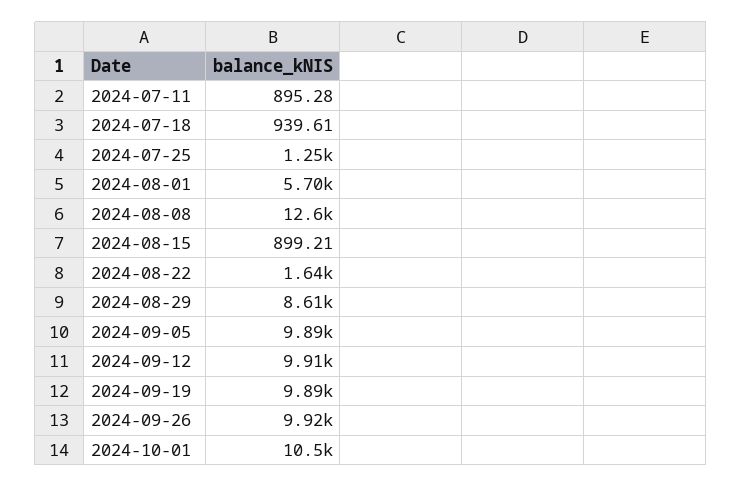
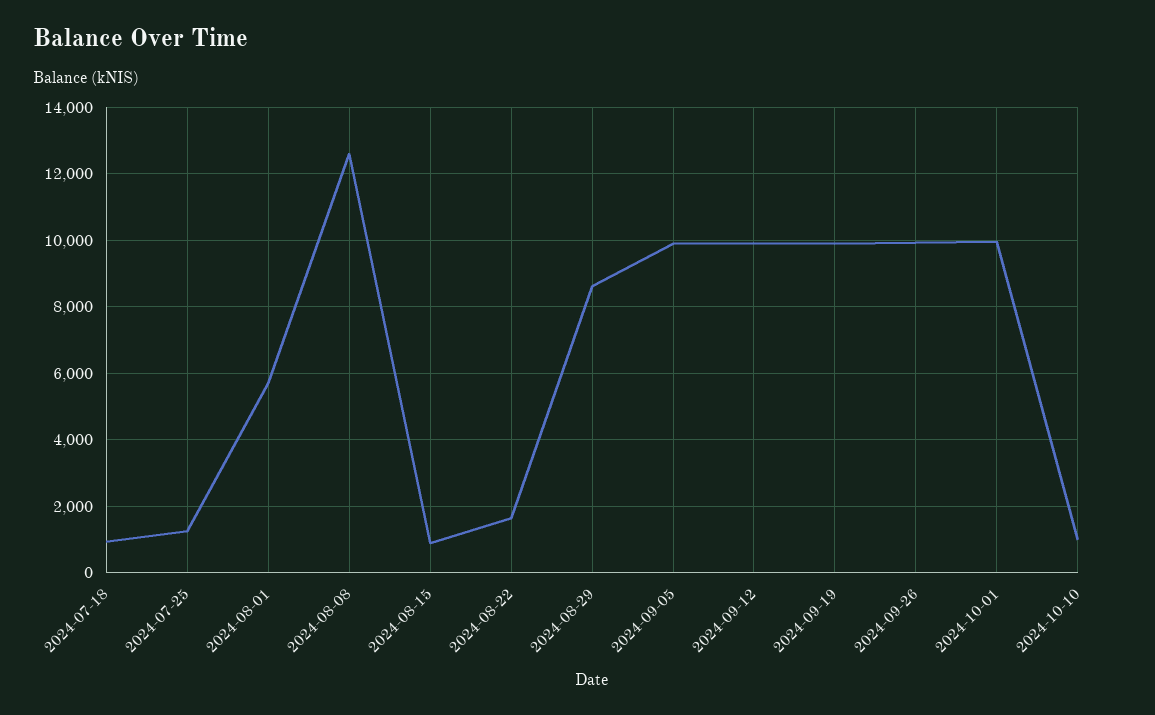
2024-07-11: 895.28 -> none
2024-10-01: 10500 -> 10000
2024-10-10: none -> 1000

